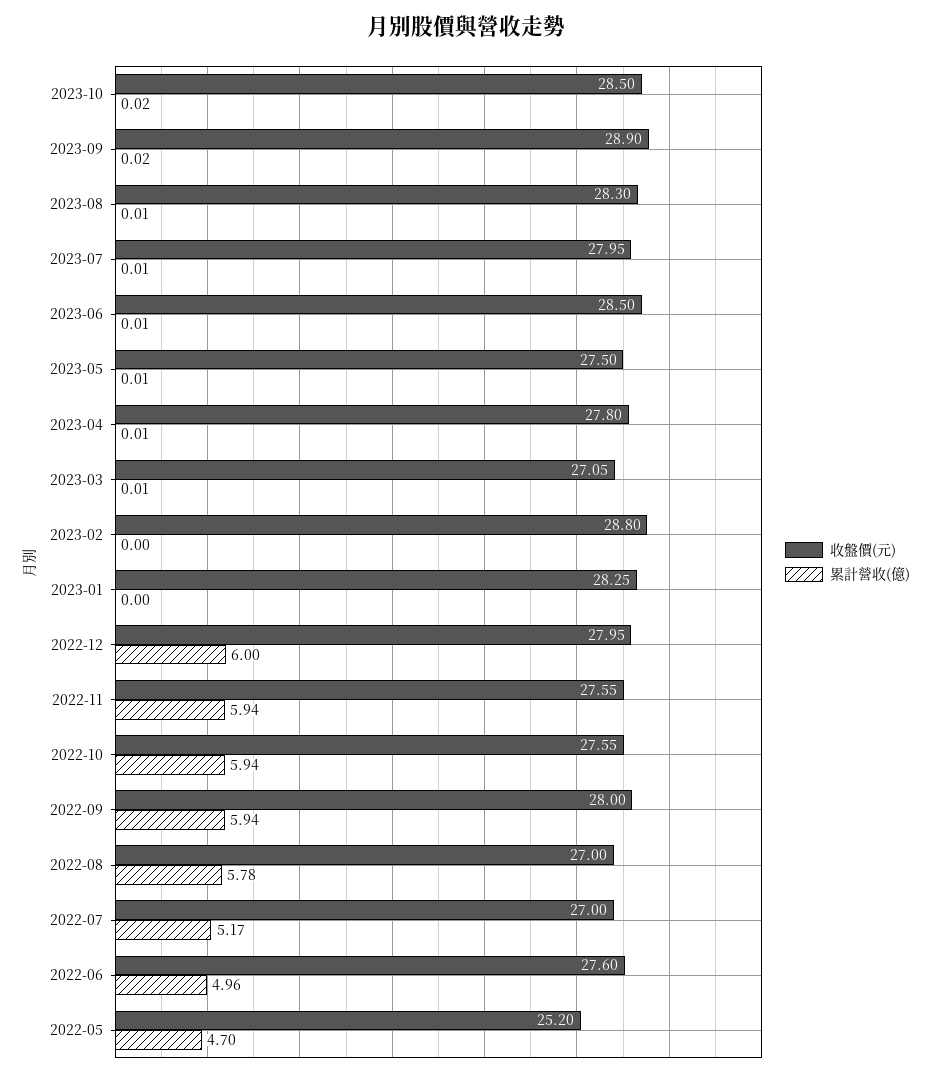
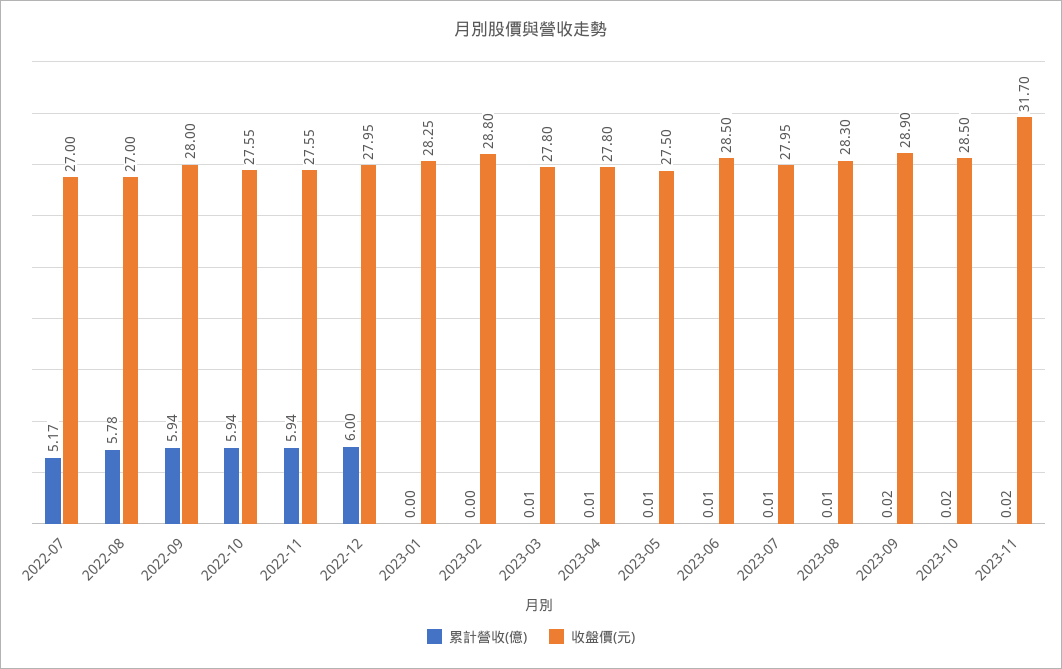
收盤價(元), 2023-03: 27.05 -> 27.8
收盤價(元), 2022-06: 27.6 -> none
累計營收(億), 2022-06: 4.96 -> none
收盤價(元), 2022-05: 25.2 -> none
累計營收(億), 2022-05: 4.7 -> none
累計營收(億), 2023-11: none -> 0.02
收盤價(元), 2023-11: none -> 31.7

